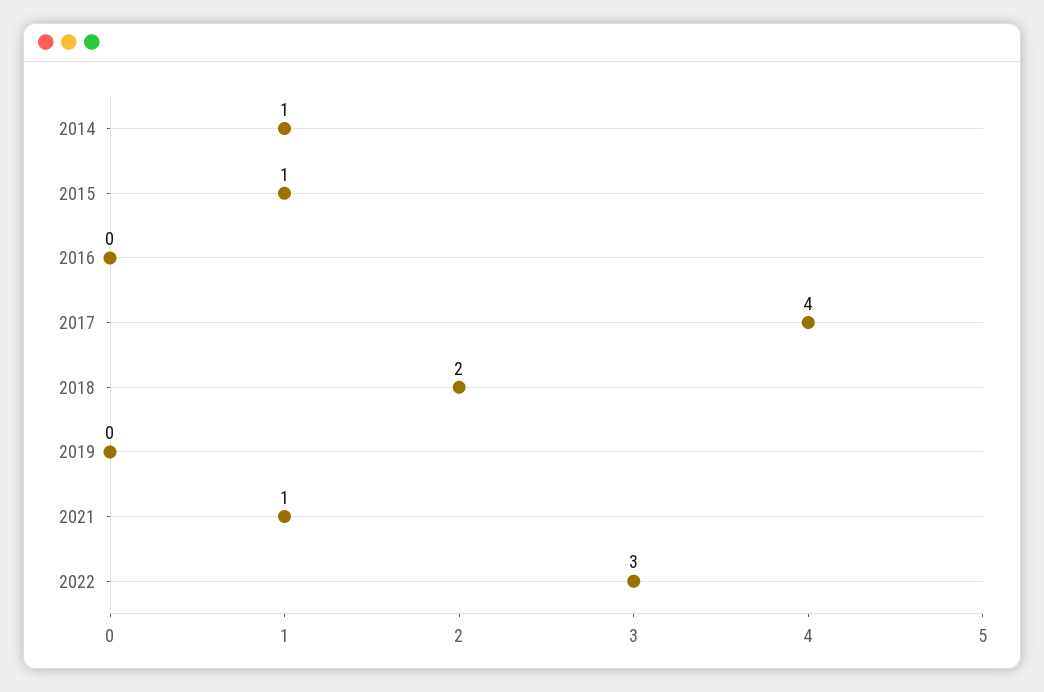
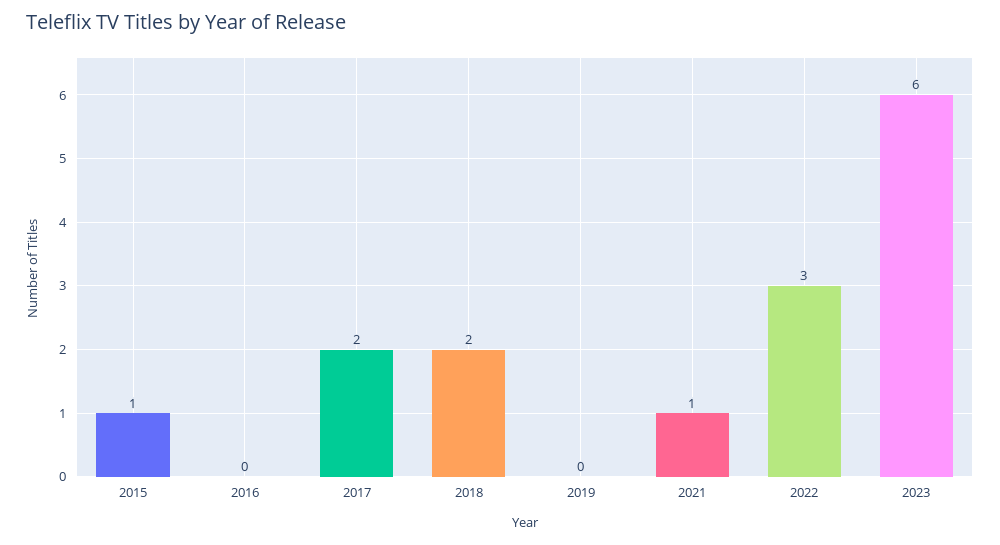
2014: 1 -> none
2017: 4 -> 2
2023: none -> 6

